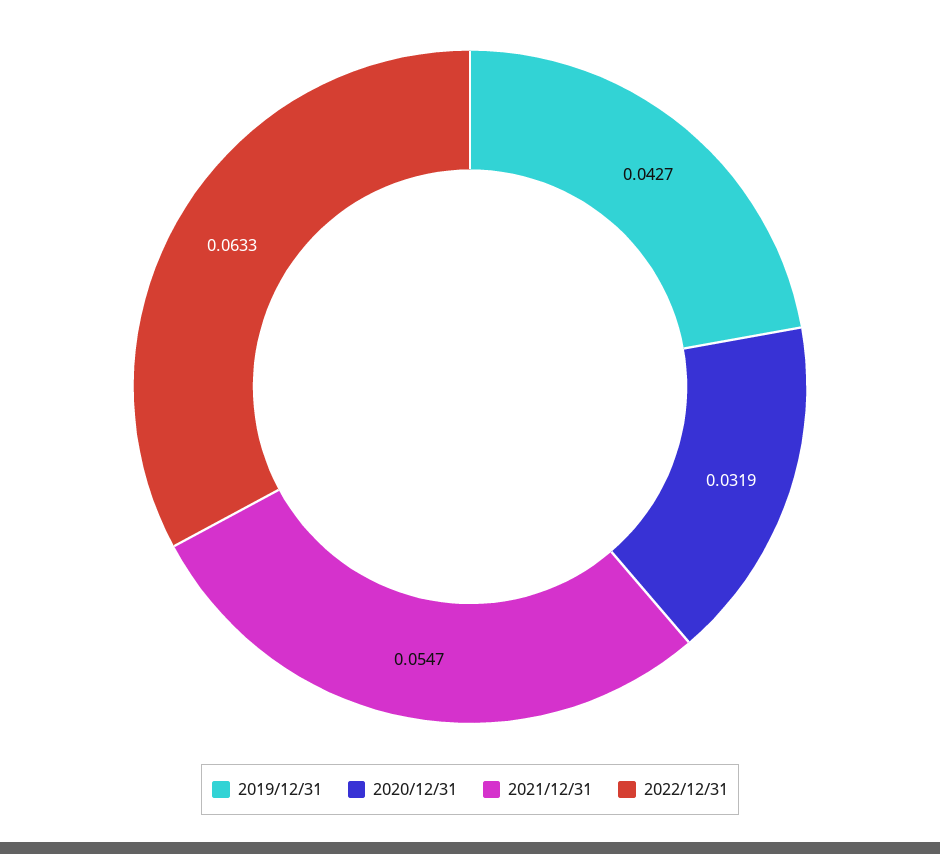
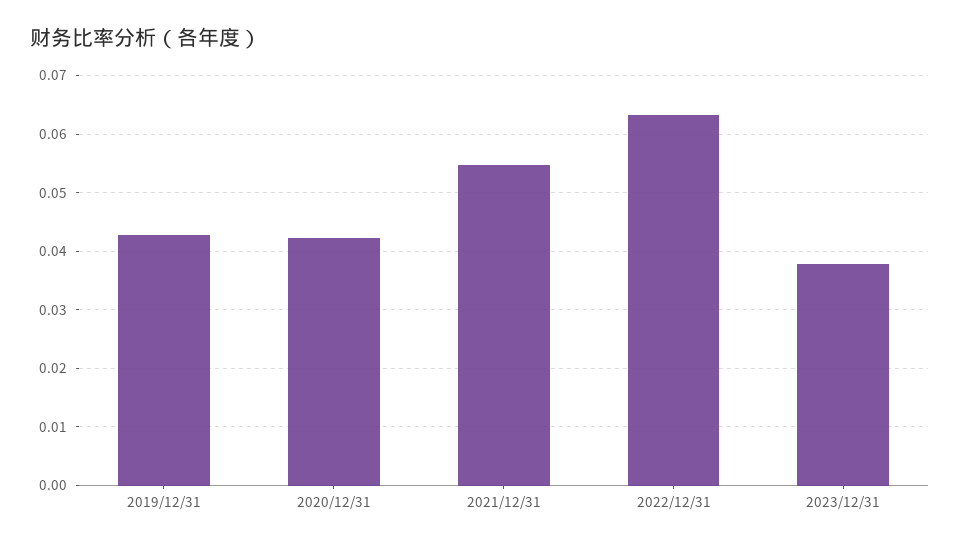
2020/12/31: 0.0319 -> 0.042
2023/12/31: none -> 0.038

